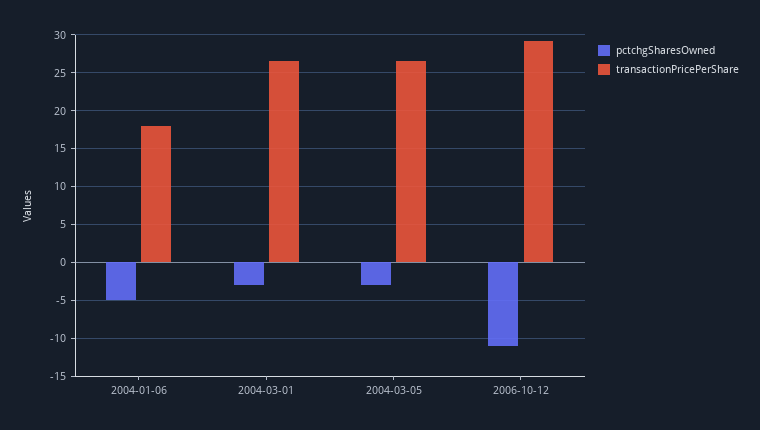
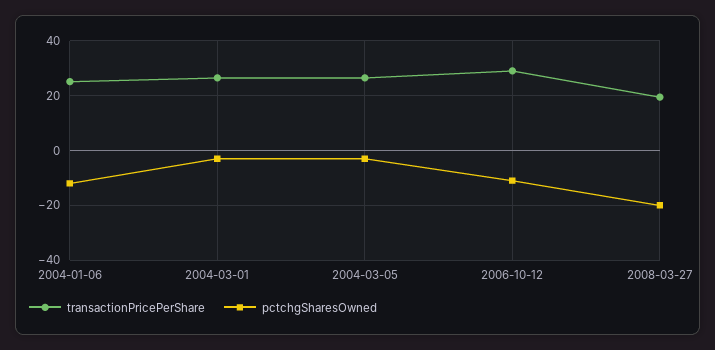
pctchgSharesOwned, 2004-01-06: -5 -> -12.5
transactionPricePerShare, 2004-01-06: 18 -> 25
transactionPricePerShare, 2008-03-27: none -> 20
pctchgSharesOwned, 2008-03-27: none -> -20

